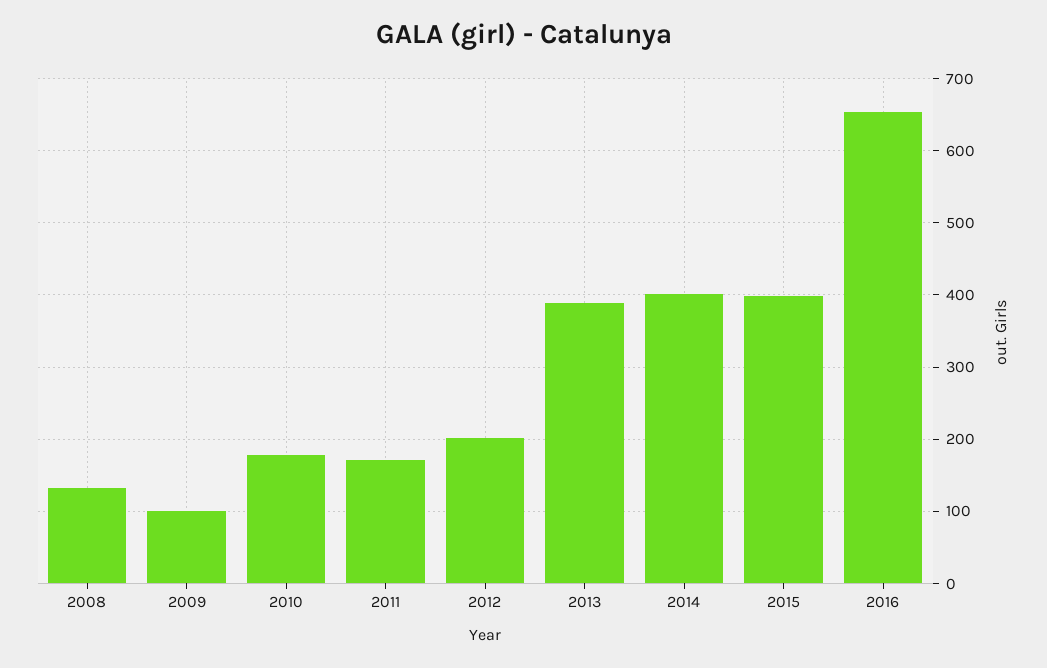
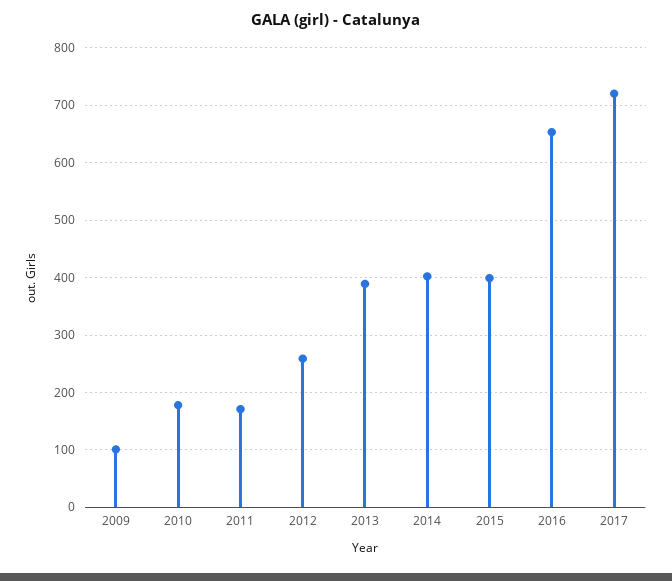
2008: 130 -> none
2012: 200 -> 260
2017: none -> 720

